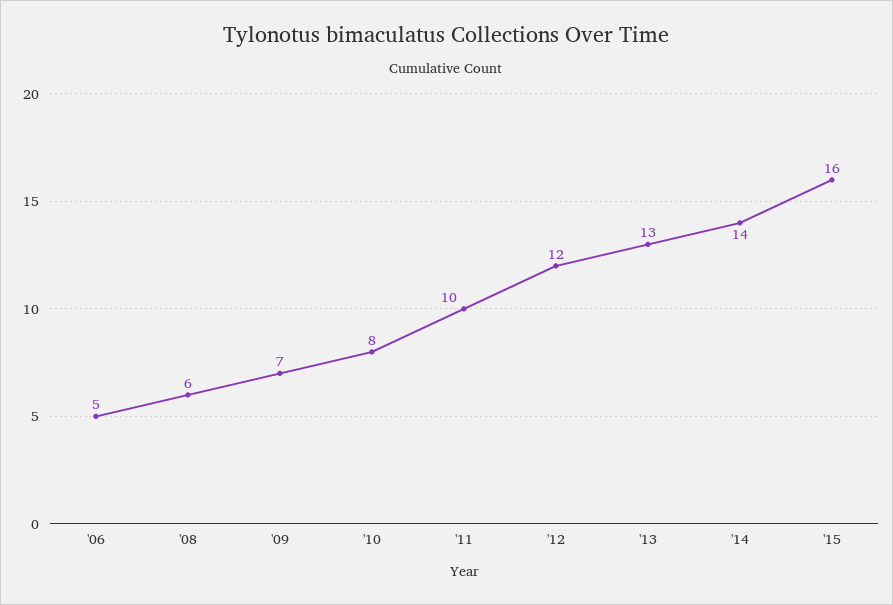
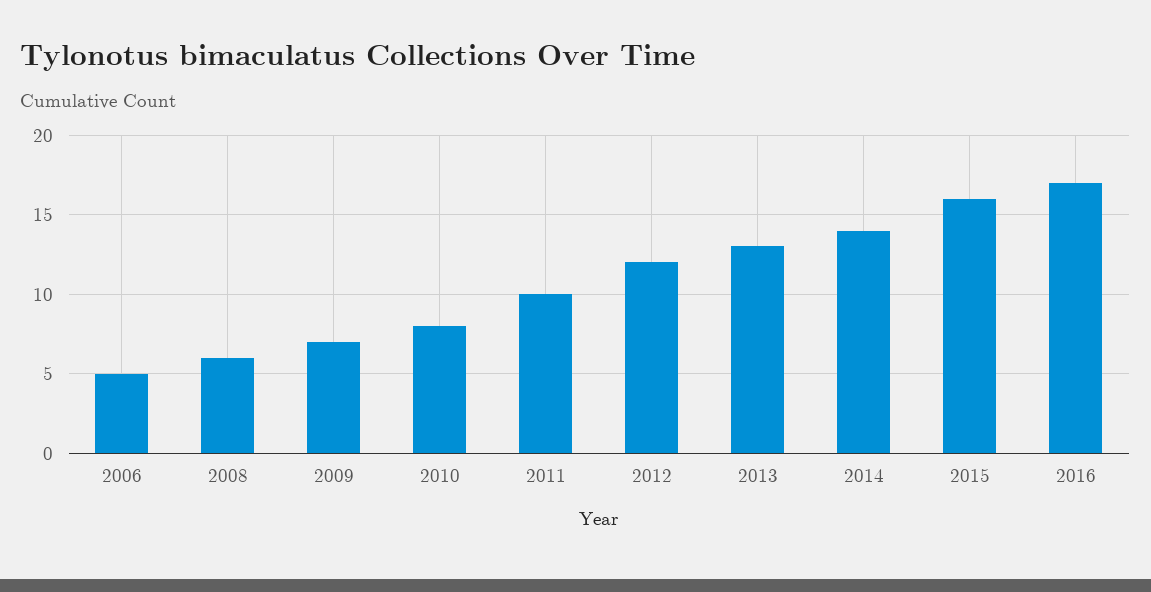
2016: none -> 17

